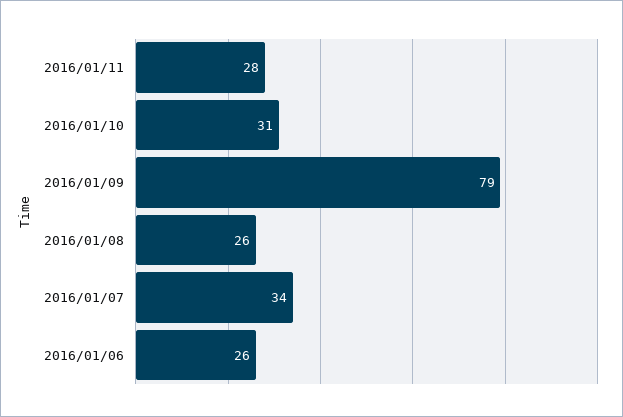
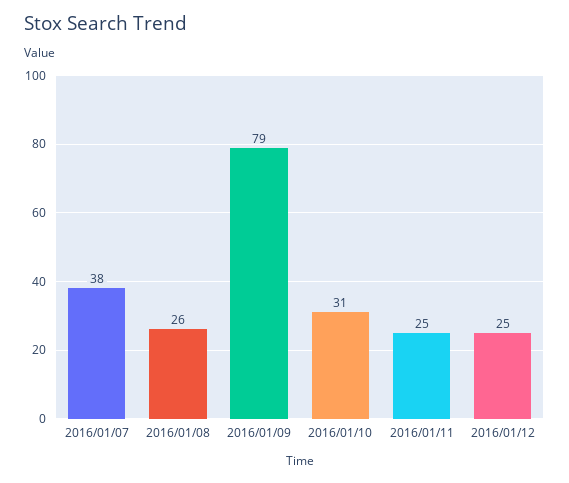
2016/01/11: 28 -> 25
2016/01/07: 34 -> 38
2016/01/06: 26 -> none
2016/01/12: none -> 25

